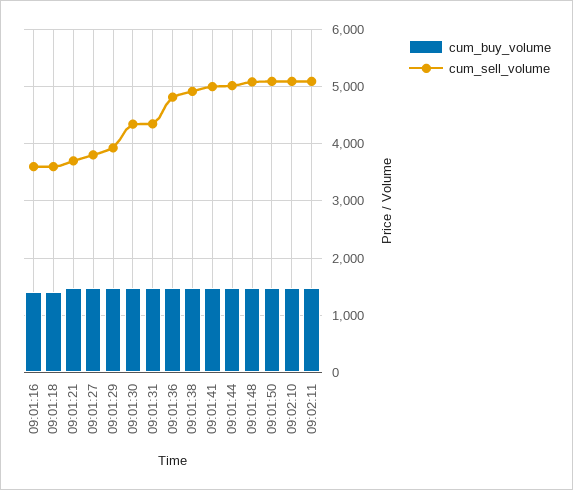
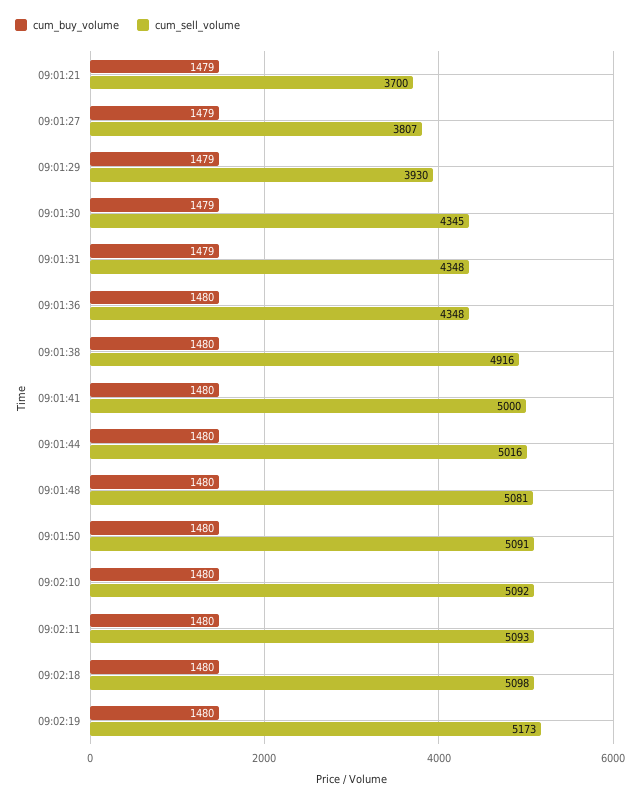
cum_buy_volume, 09:01:16: 1400 -> none
cum_sell_volume, 09:01:16: 3600 -> none
cum_buy_volume, 09:01:18: 1400 -> none
cum_sell_volume, 09:01:18: 3600 -> none
cum_sell_volume, 09:01:36: 4800 -> 4348
cum_buy_volume, 09:02:18: none -> 1480
cum_sell_volume, 09:02:18: none -> 5098
cum_buy_volume, 09:02:19: none -> 1480
cum_sell_volume, 09:02:19: none -> 5173

